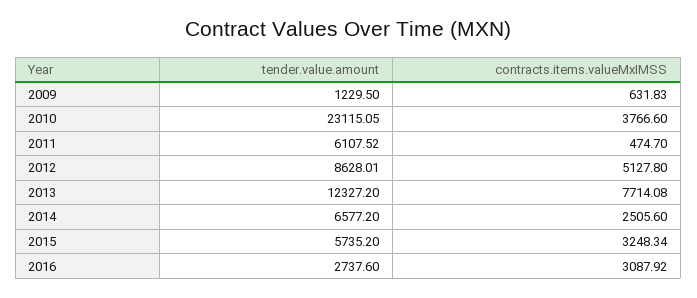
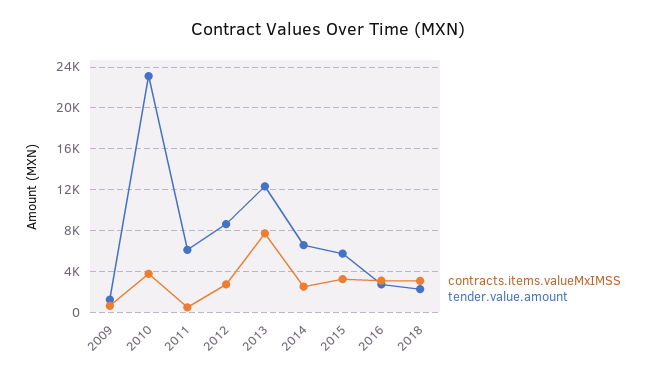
contracts.items.valueMxIMSS, 2012: 5127.8 -> 3000
contracts.items.valueMxIMSS, 2018: none -> 3000
tender.value.amount, 2018: none -> 2000

